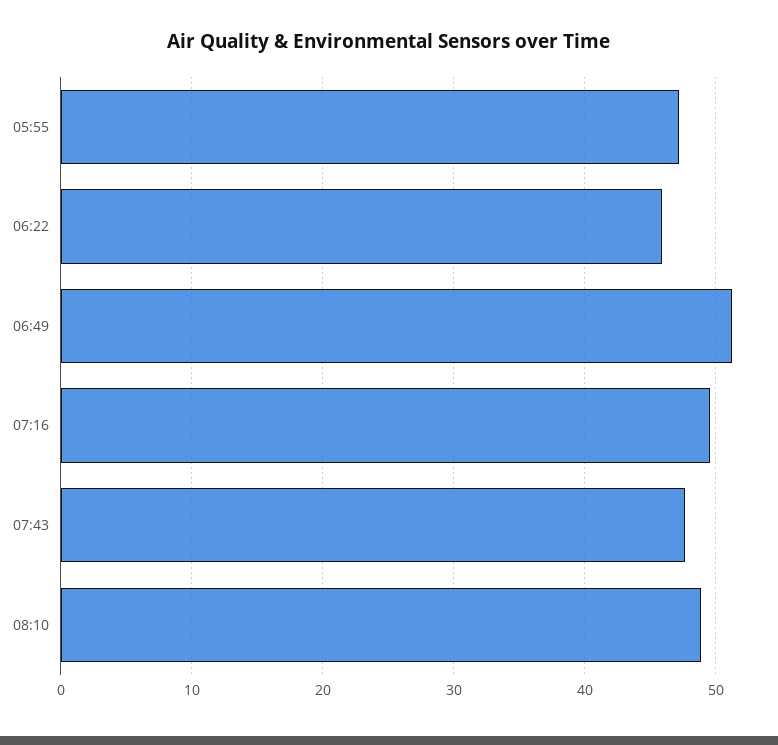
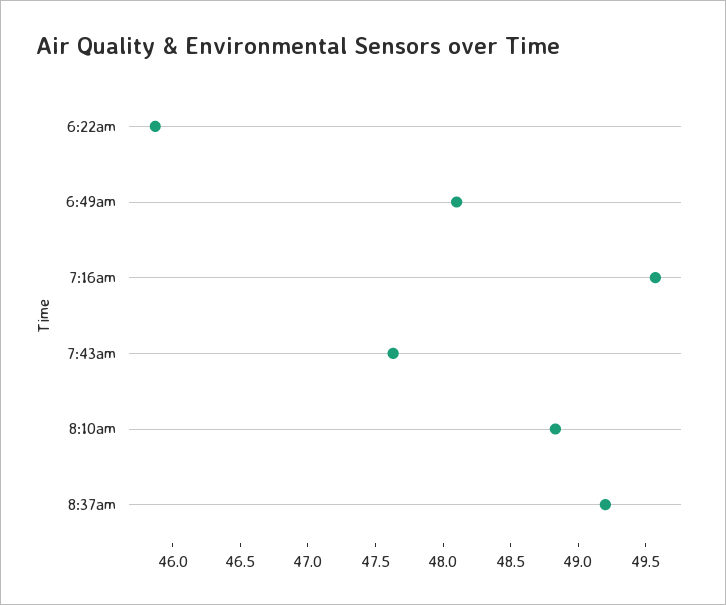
05:55: 47 -> none
06:49: 51 -> 48.1
8:37am: none -> 49.2

